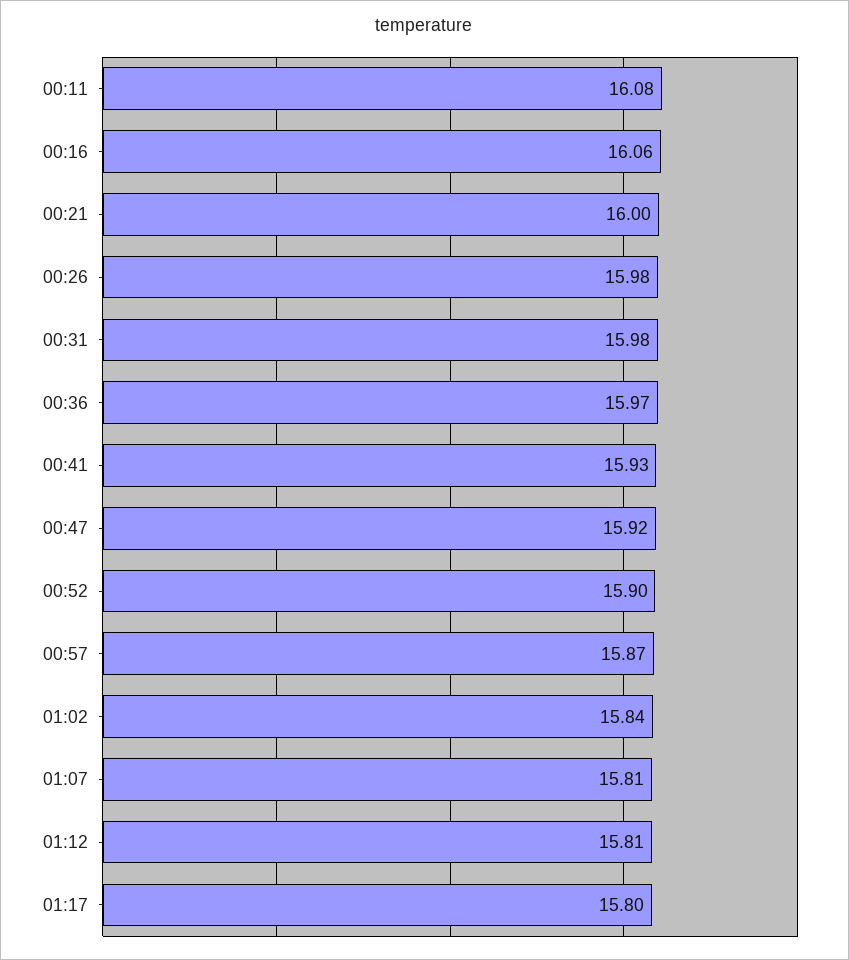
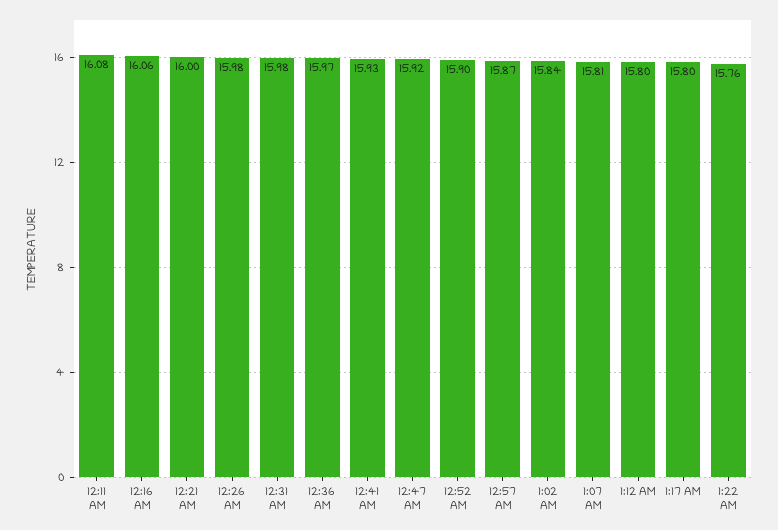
01:12: 15.81 -> 15.8
1:22 AM: none -> 15.76

